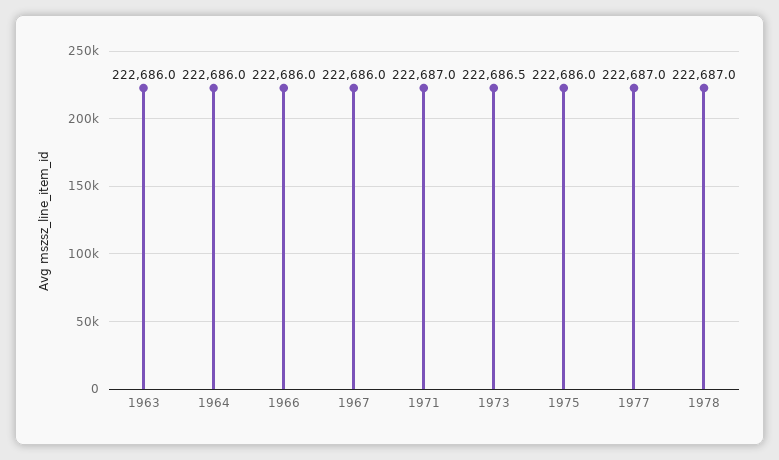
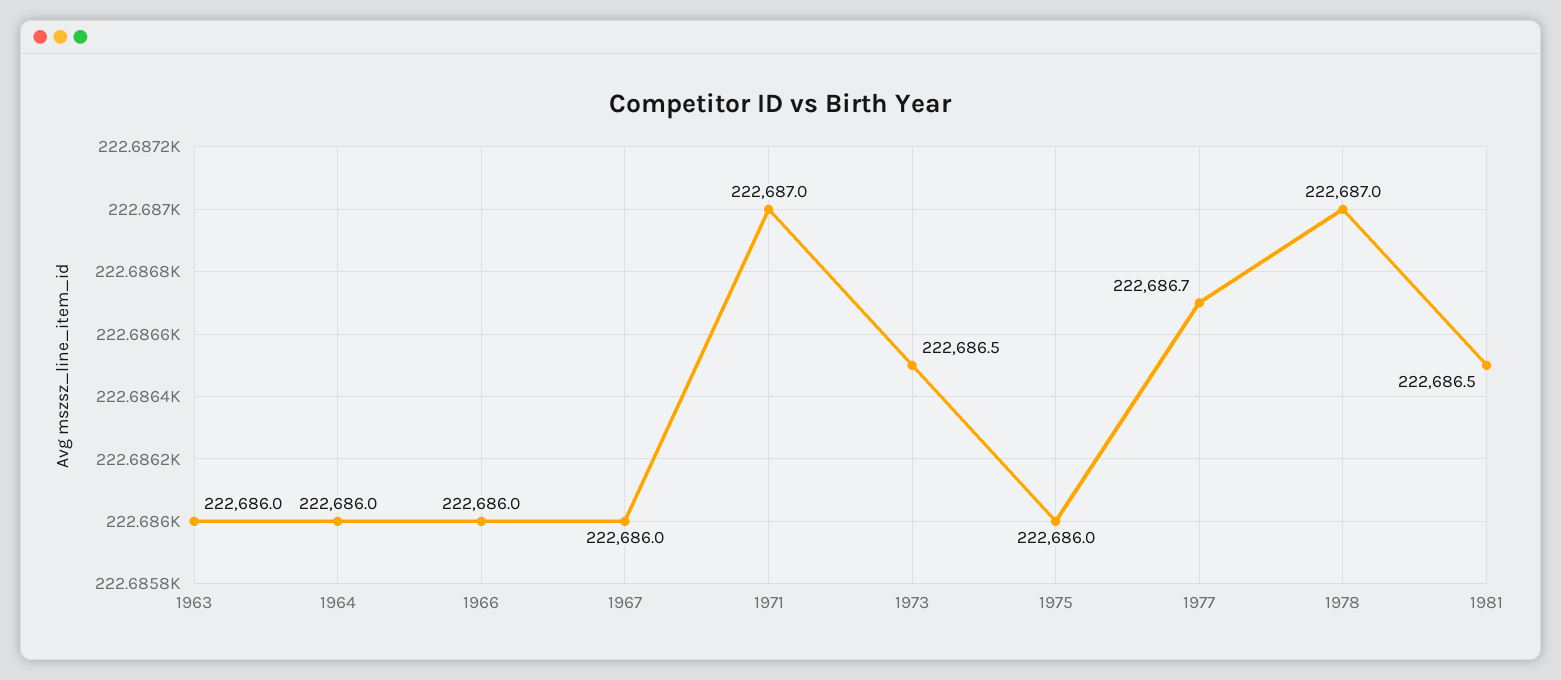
1977: 222687 -> 222686.7
1981: none -> 222686.5

